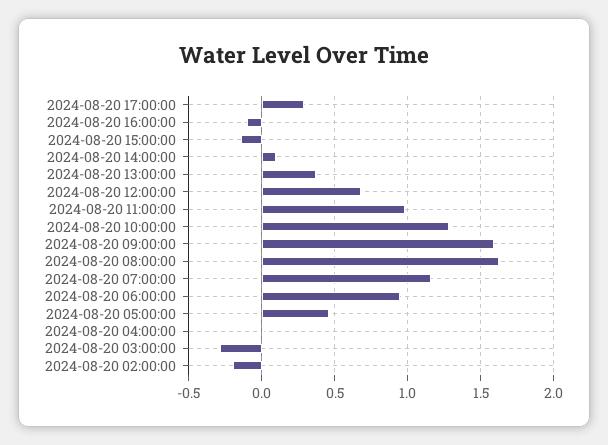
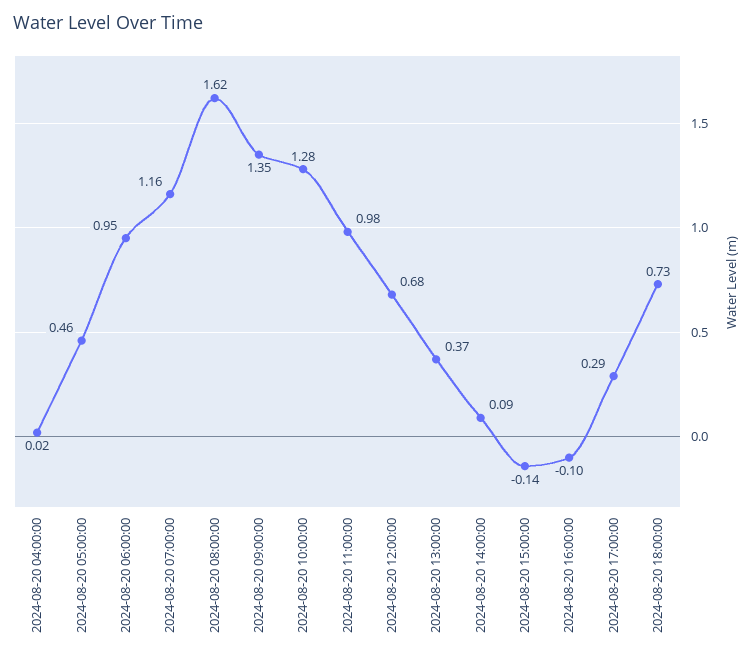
2024-08-20 09:00:00: 1.6 -> 1.35
2024-08-20 03:00:00: -0.3 -> none
2024-08-20 02:00:00: -0.2 -> none
2024-08-20 18:00:00: none -> 0.73

